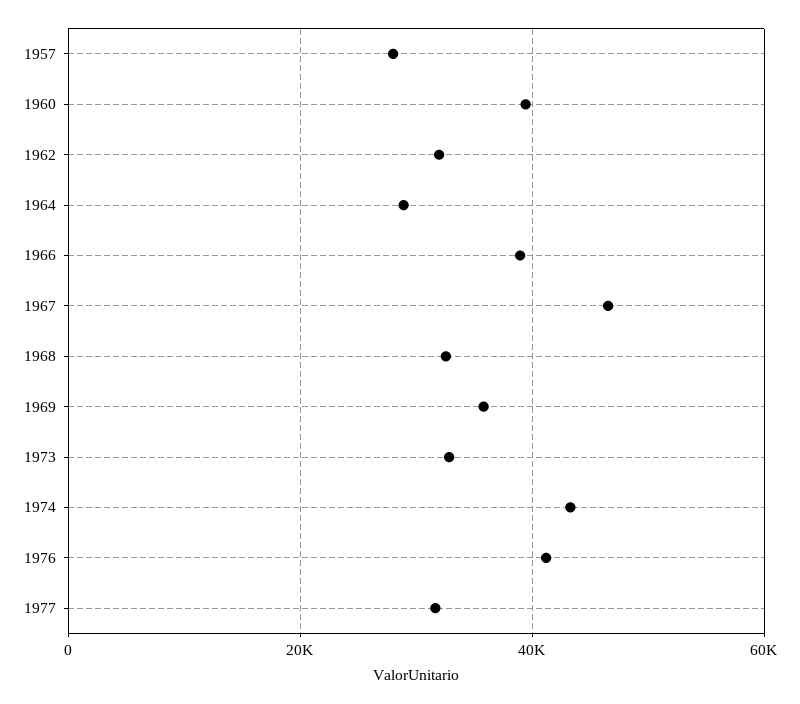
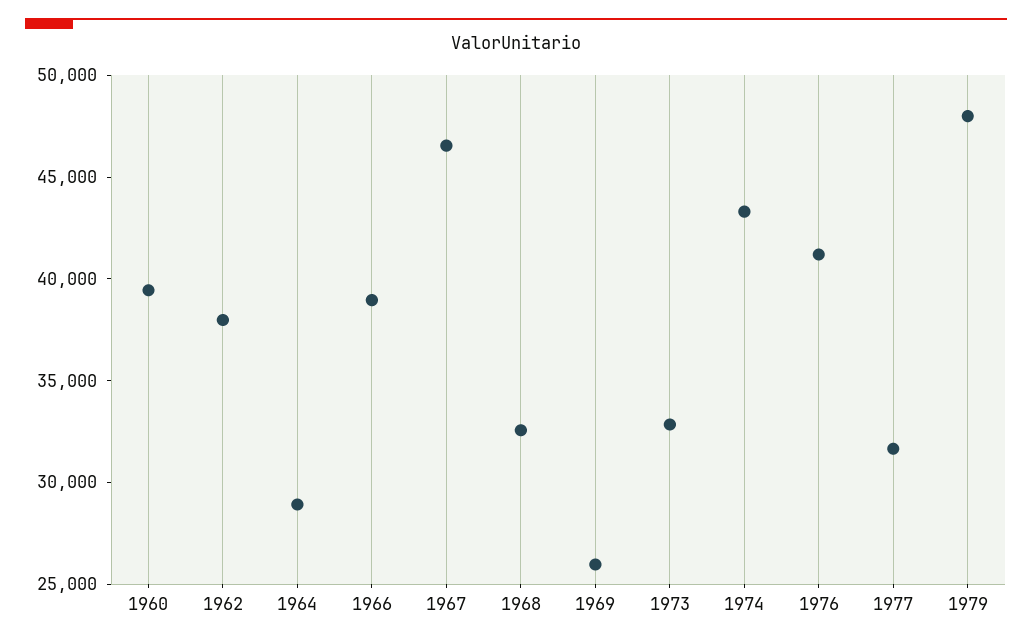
1957: 28000 -> none
1962: 32000 -> 38000
1969: 36000 -> 26000
1979: none -> 48000

